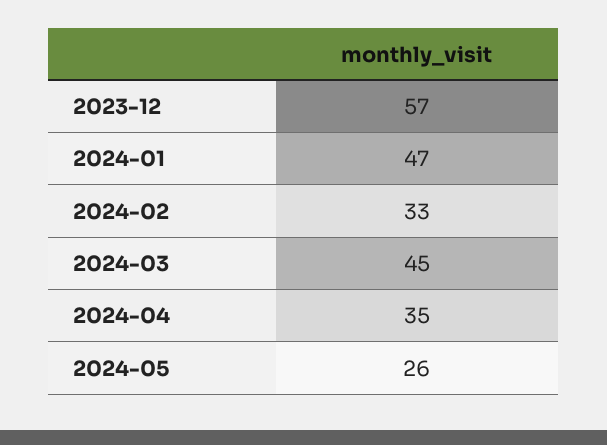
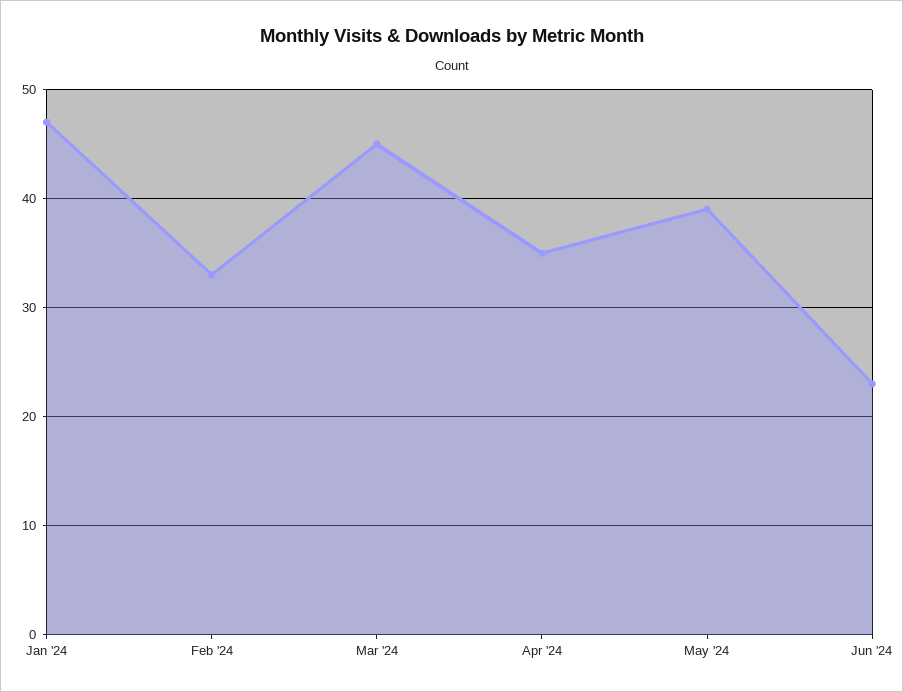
2023-12: 57 -> none
2024-05: 26 -> 39
Jun '24: none -> 23

